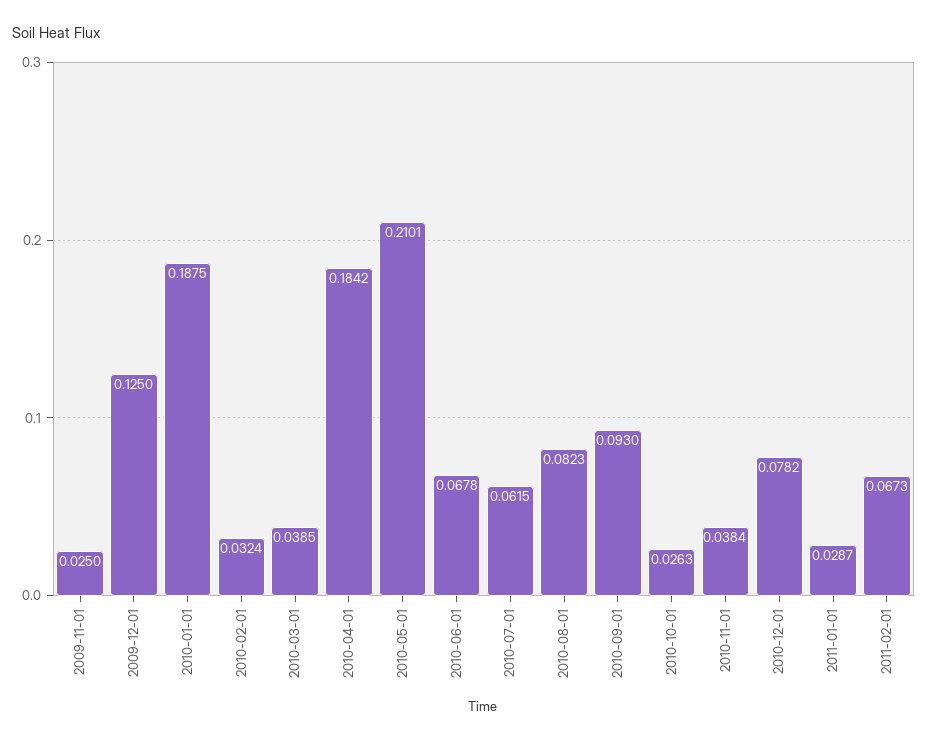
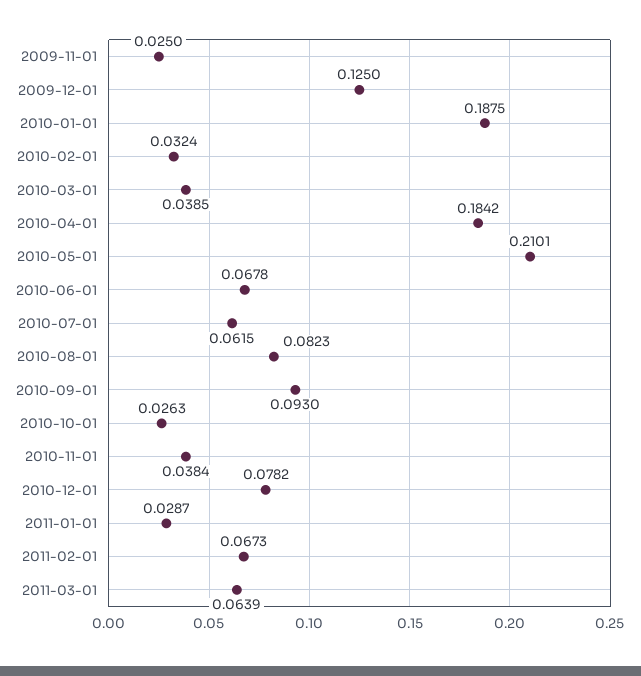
2011-03-01: none -> 0.0639

